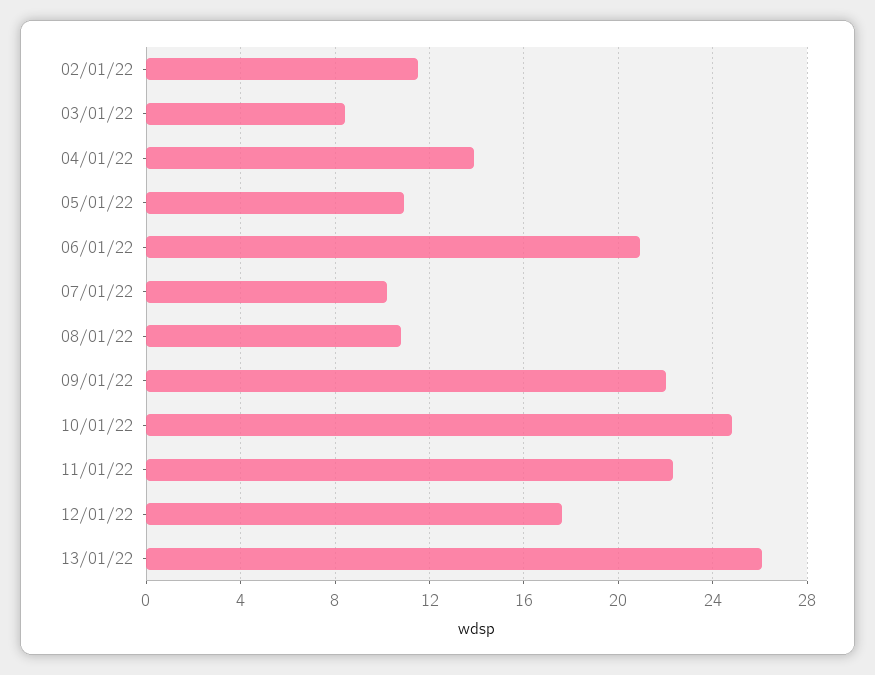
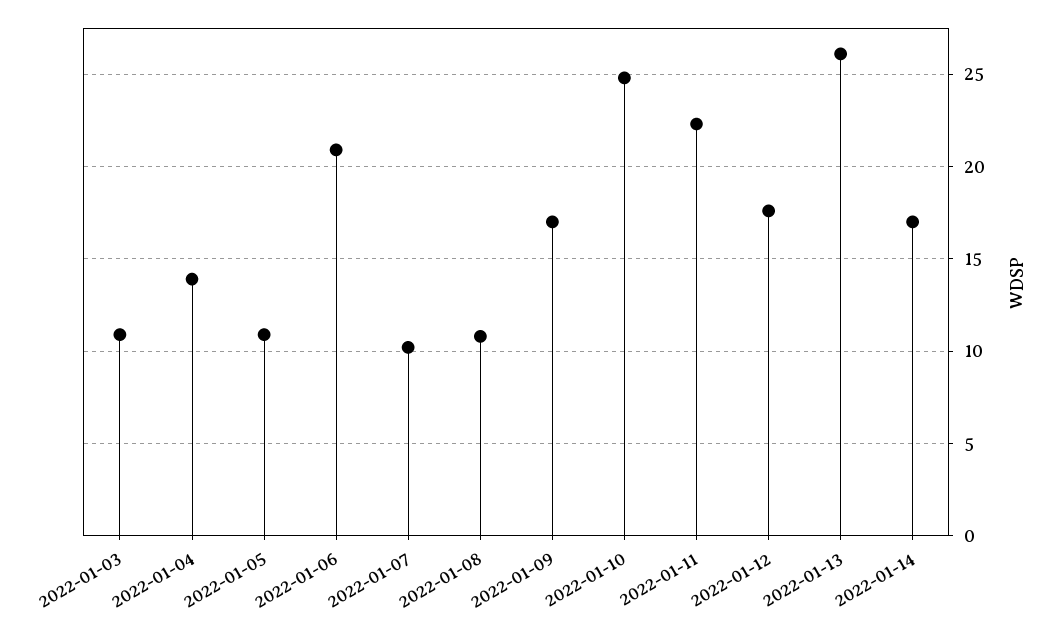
02/01/22: 11.5 -> none
03/01/22: 8.5 -> 11
09/01/22: 22 -> 17
2022-01-14: none -> 17

